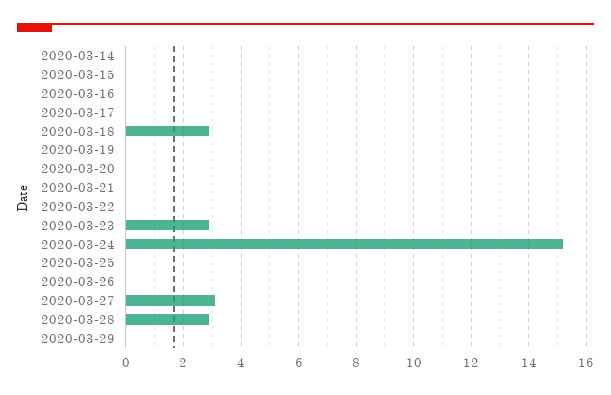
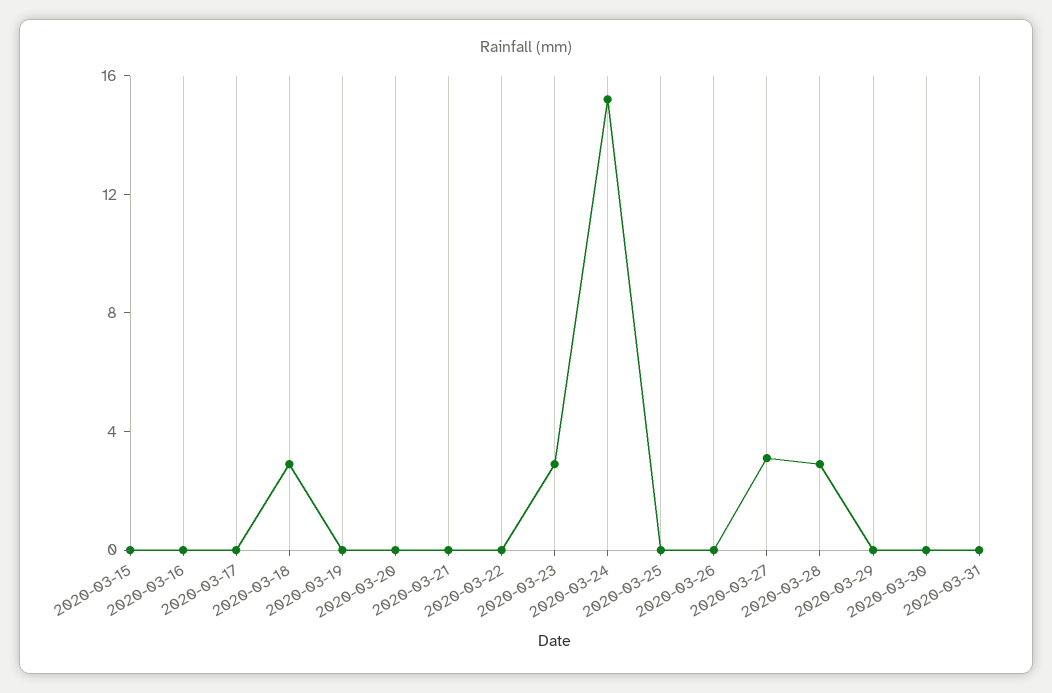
2020-03-14: 0 -> none
2020-03-30: none -> 0
2020-03-31: none -> 0

